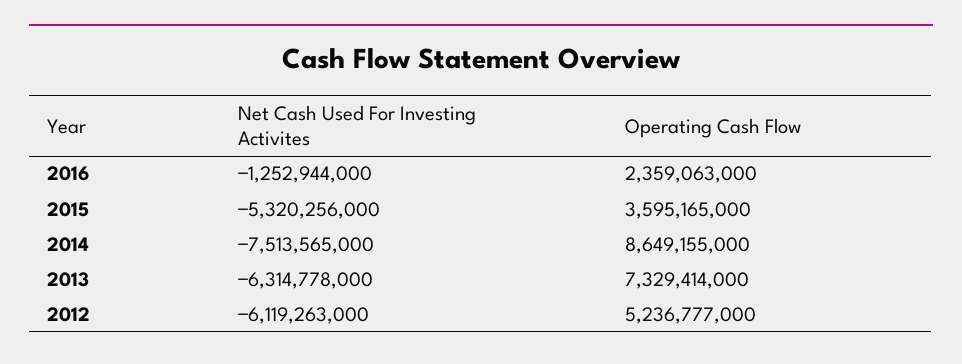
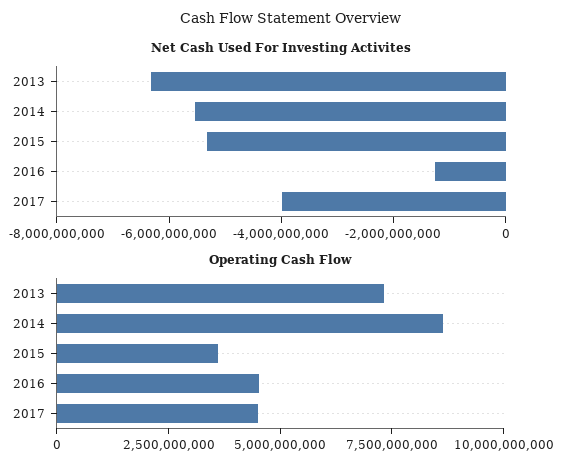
Operating Cash Flow, 2016: 2359063000 -> 4500000000
Net Cash Used For Investing Activites, 2014: -7513565000 -> -5500000000
Net Cash Used For Investing Activites, 2012: -6119263000 -> none
Operating Cash Flow, 2012: 5236777000 -> none
Net Cash Used For Investing Activites, 2017: none -> -4000000000
Operating Cash Flow, 2017: none -> 4500000000

